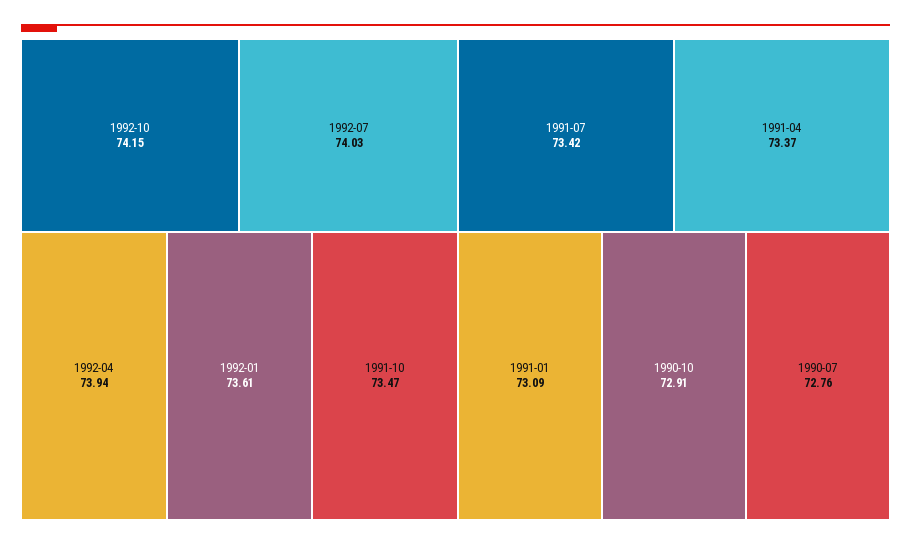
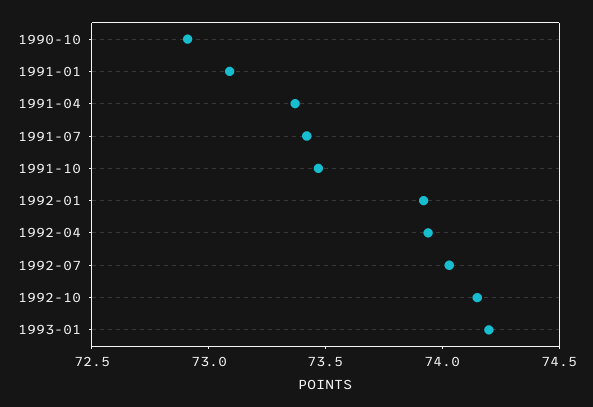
1992-01: 73.61 -> 73.9
1990-07: 72.76 -> none
1993-01: none -> 74.2

